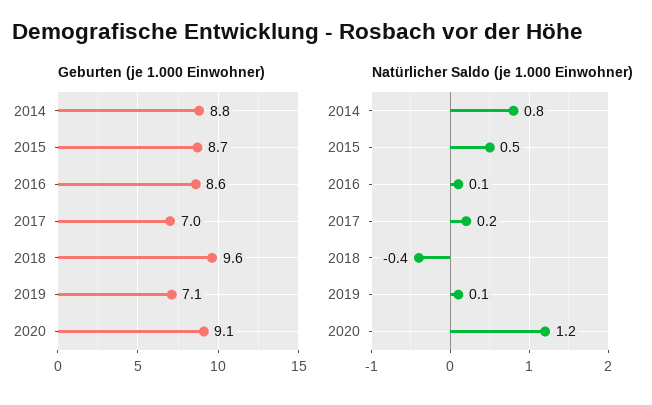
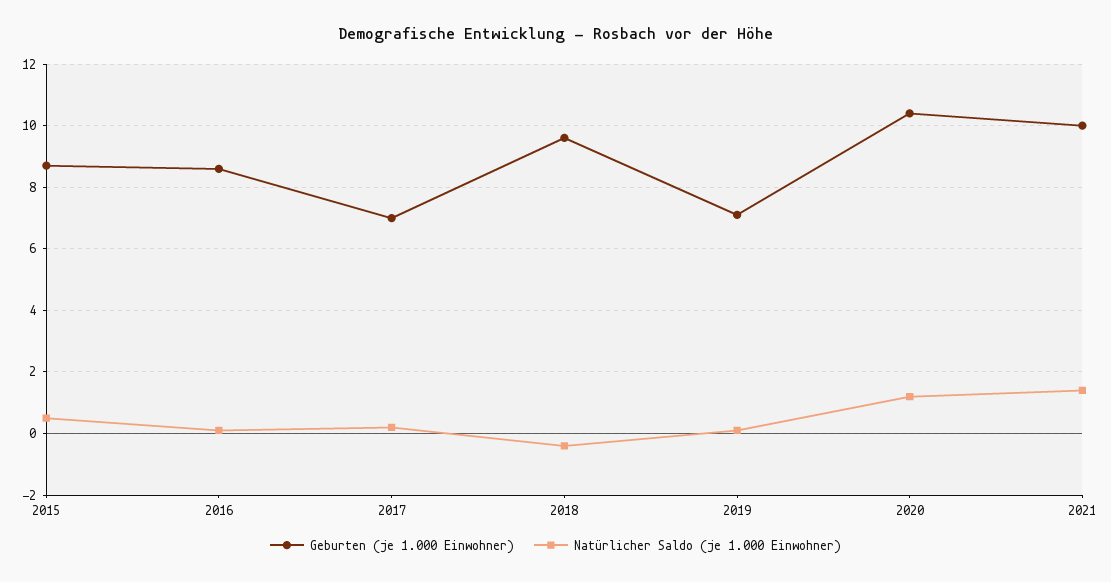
Geburten (je 1.000 Einwohner), 2014: 8.8 -> none
Geburten (je 1.000 Einwohner), 2020: 9.1 -> 10.5
Natürlicher Saldo (je 1.000 Einwohner), 2014: 0.8 -> none
Geburten (je 1.000 Einwohner), 2021: none -> 10
Natürlicher Saldo (je 1.000 Einwohner), 2021: none -> 1.5

